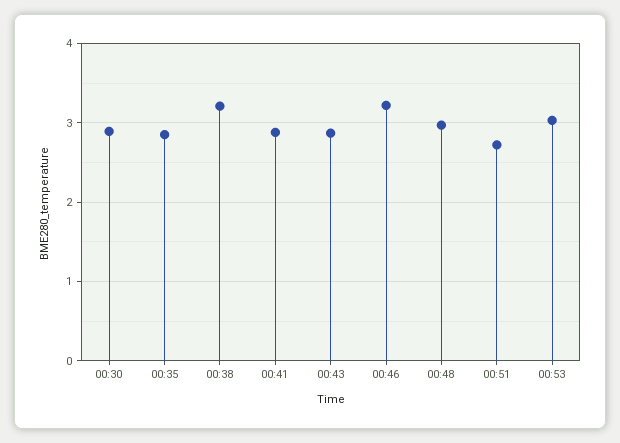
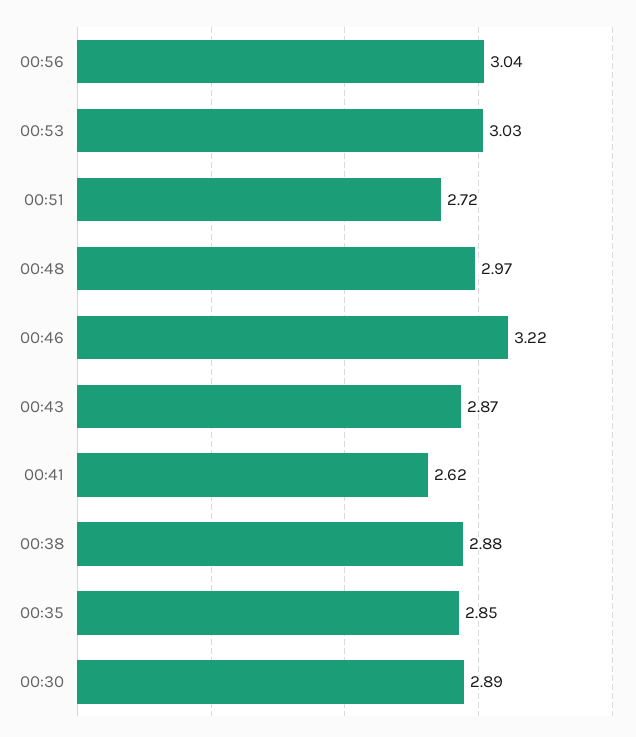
00:38: 3.2 -> 2.88
00:41: 2.9 -> 2.62
00:56: none -> 3.04

